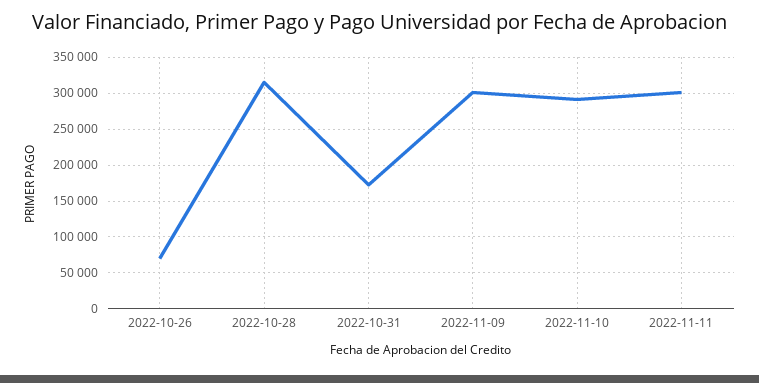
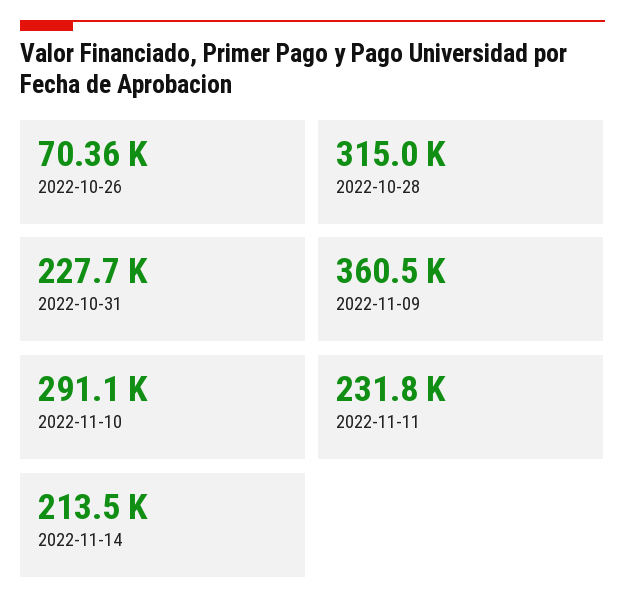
2022-10-31: 170000 -> 227700
2022-11-09: 300000 -> 360500
2022-11-11: 300000 -> 231800
2022-11-14: none -> 213500

